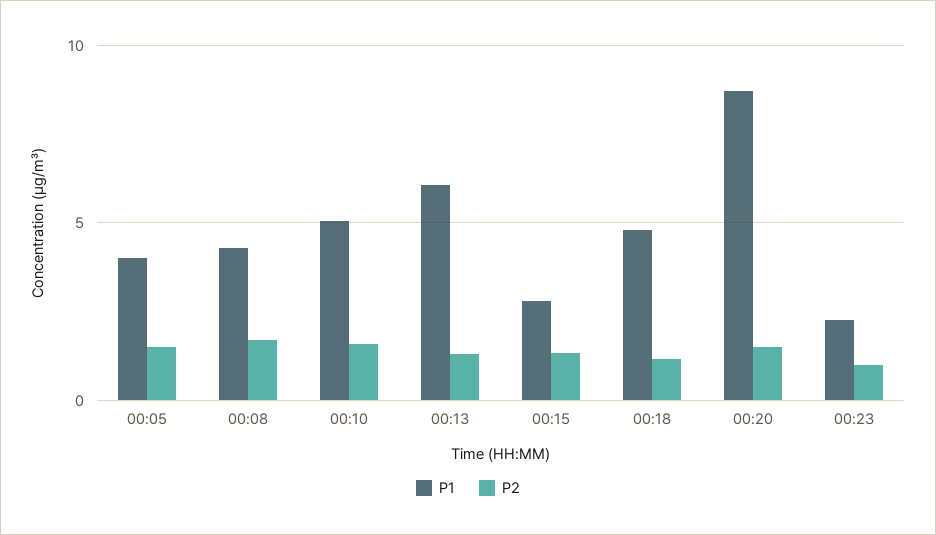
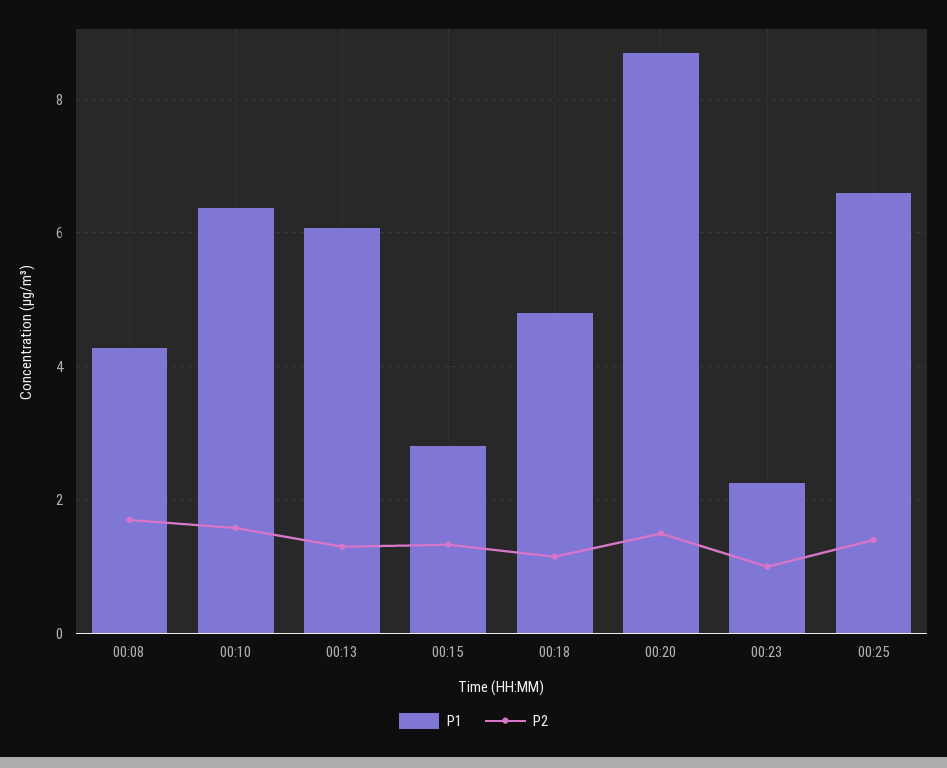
P1, 00:05: 4 -> none
P2, 00:05: 1.5 -> none
P1, 00:10: 5 -> 6.4
P1, 00:25: none -> 6.6
P2, 00:25: none -> 1.4

